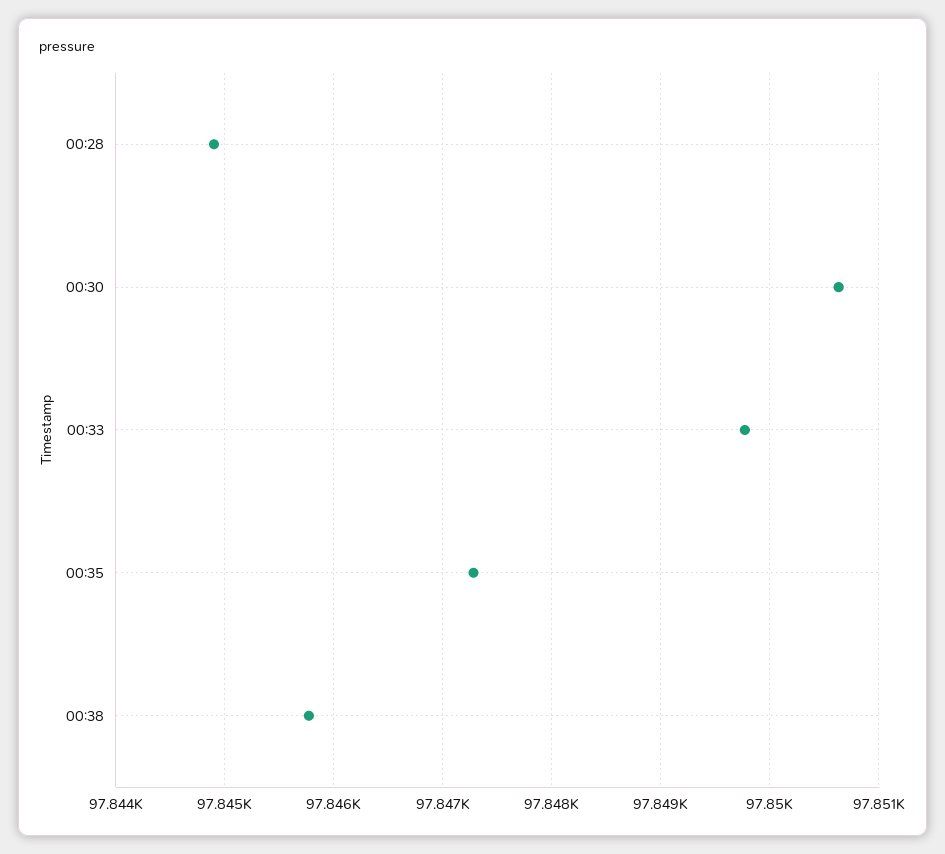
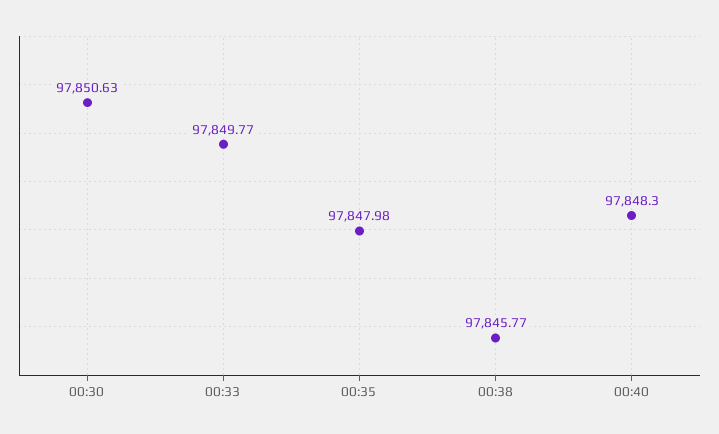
00:28: 97844.9 -> none
00:35: 97847.3 -> 97847.98
00:40: none -> 97848.3

